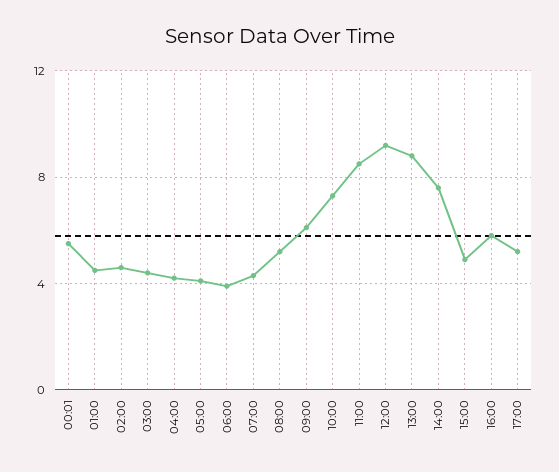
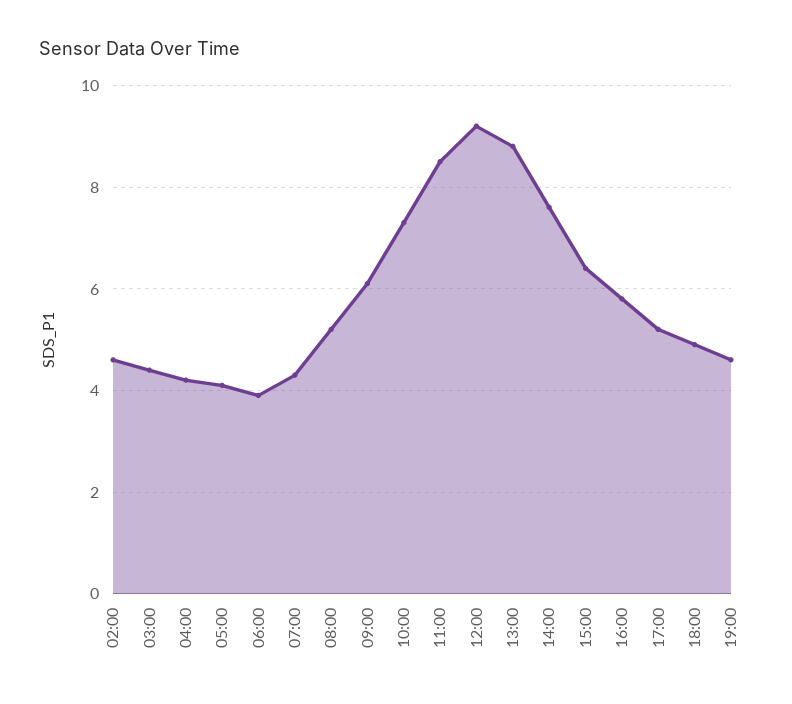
00:01: 5.5 -> none
01:00: 4.5 -> none
15:00: 5 -> 6.5
18:00: none -> 5
19:00: none -> 4.5

